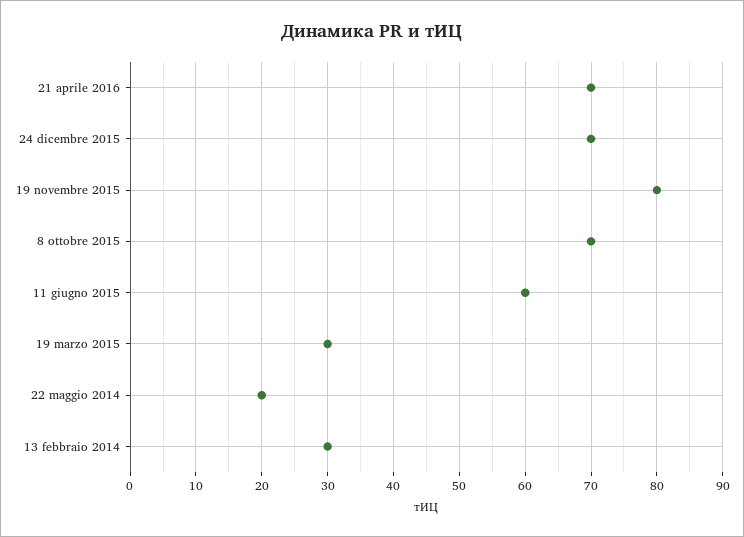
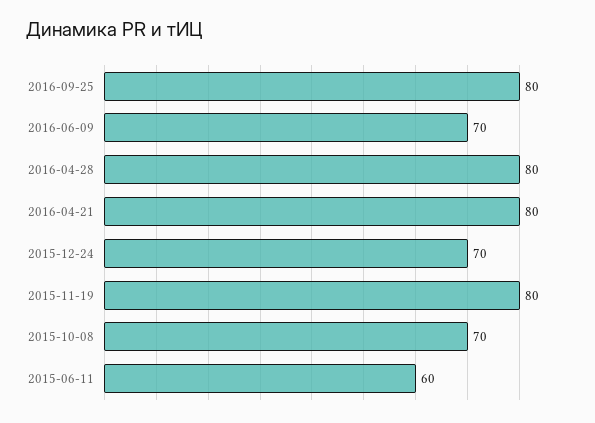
21 aprile 2016: 70 -> 80
19 marzo 2015: 30 -> none
22 maggio 2014: 20 -> none
13 febbraio 2014: 30 -> none
2016-09-25: none -> 80
2016-06-09: none -> 70
2016-04-28: none -> 80

